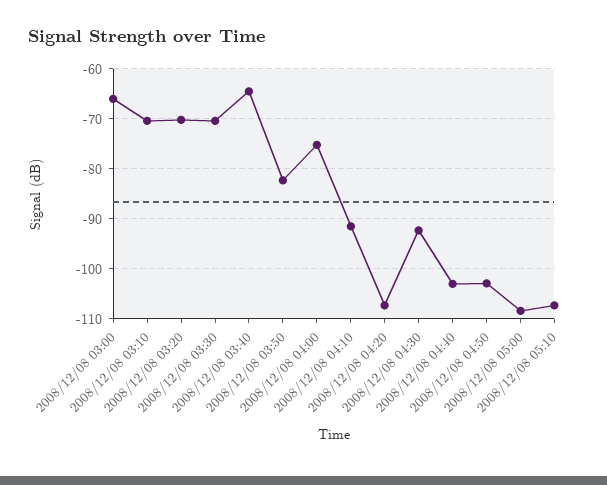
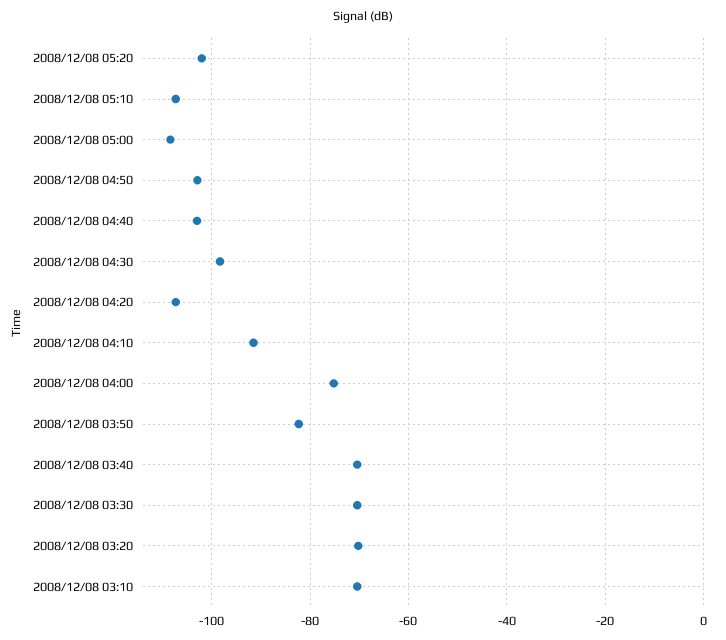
2008/12/08 03:00: -66 -> none
2008/12/08 03:40: -64 -> -70
2008/12/08 04:30: -92 -> -98
2008/12/08 05:20: none -> -102

